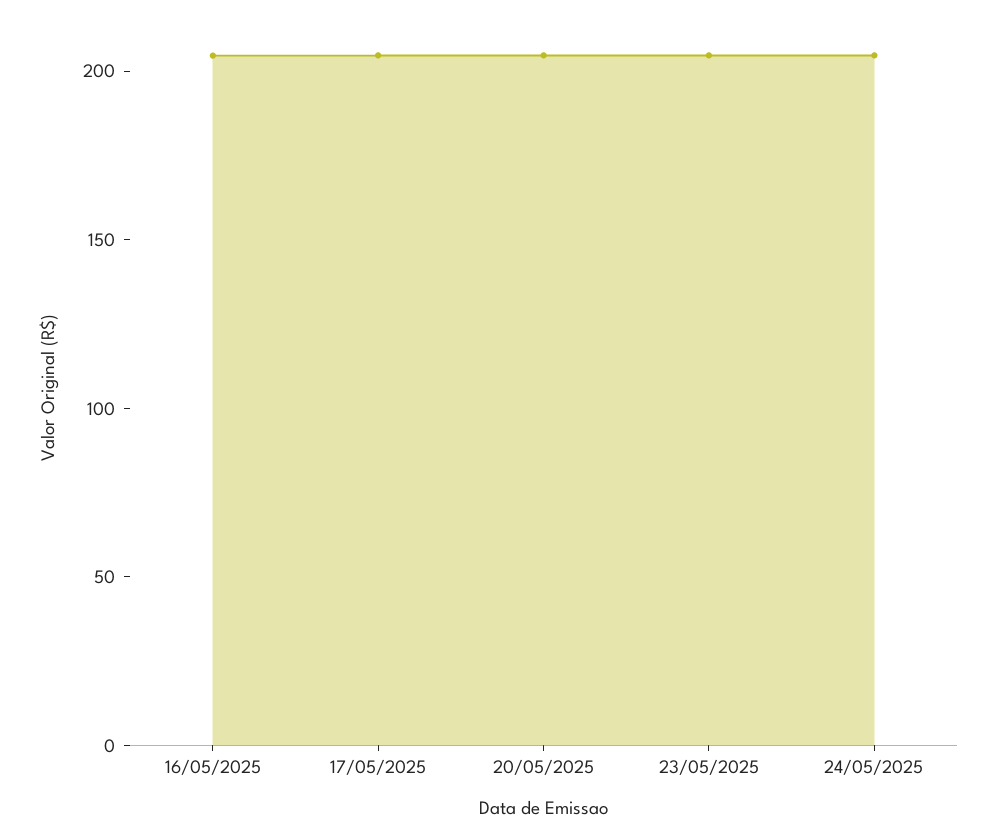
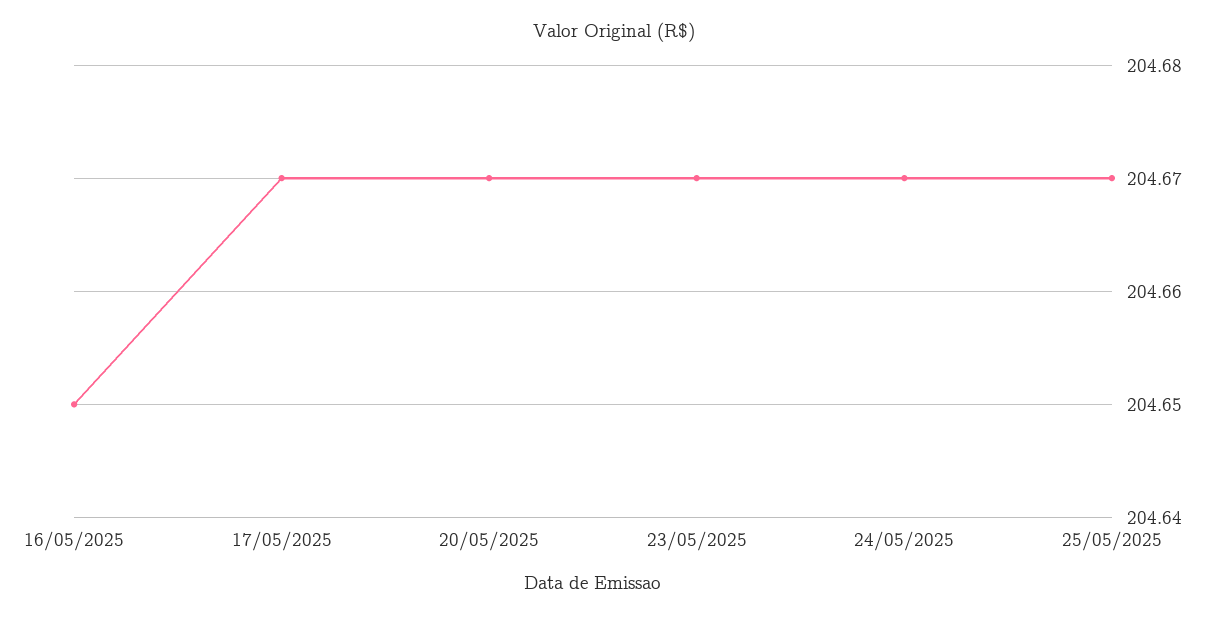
25/05/2025: none -> 204.67

